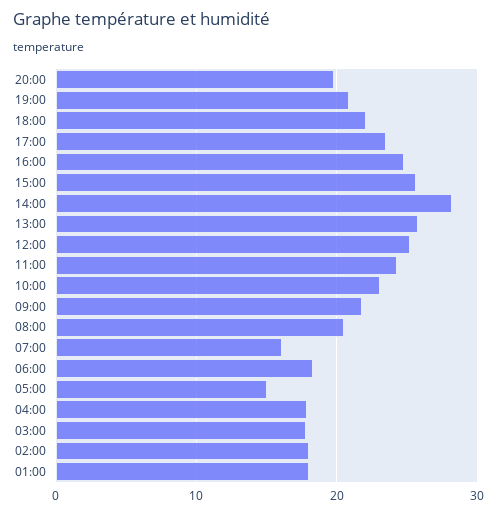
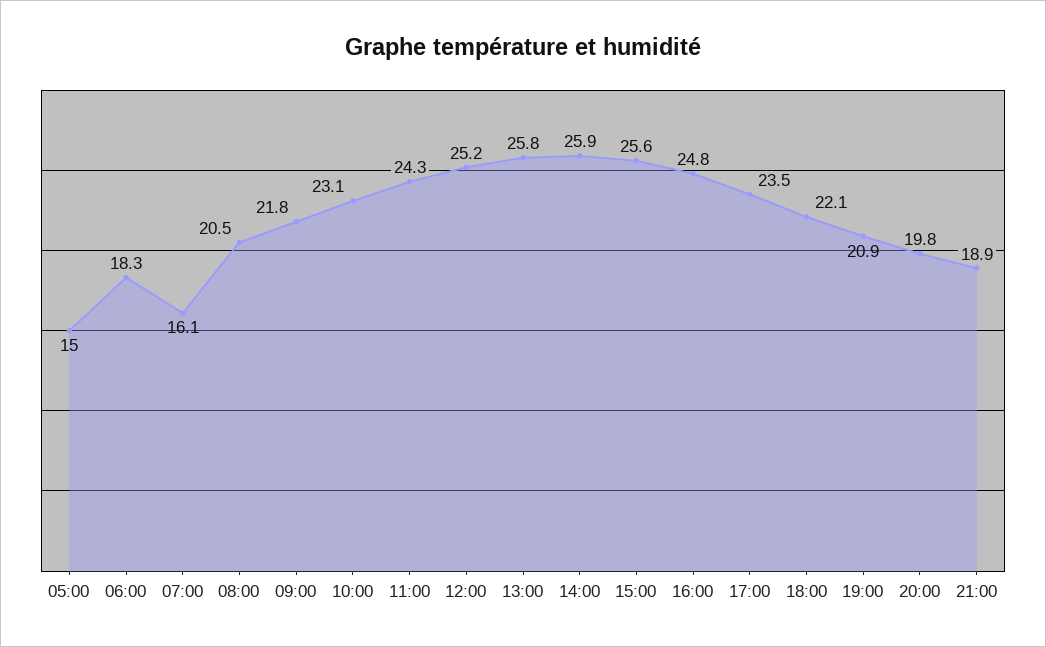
14:00: 28 -> 25.9
04:00: 18 -> none
03:00: 18 -> none
02:00: 18 -> none
01:00: 18 -> none
21:00: none -> 18.9

